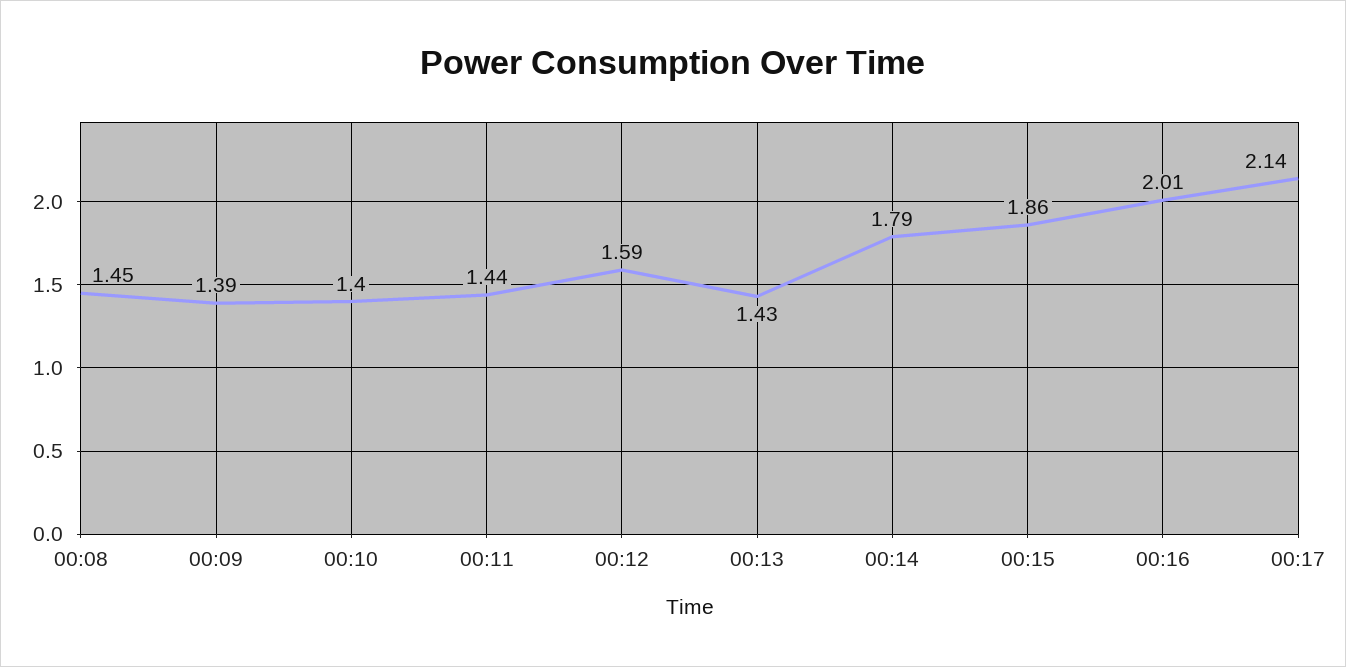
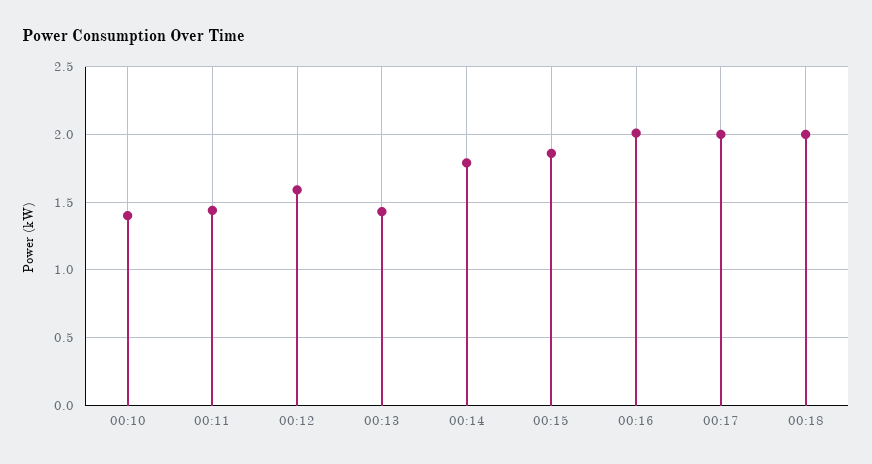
00:08: 1.45 -> none
00:09: 1.39 -> none
00:17: 2.14 -> 2
00:18: none -> 2

